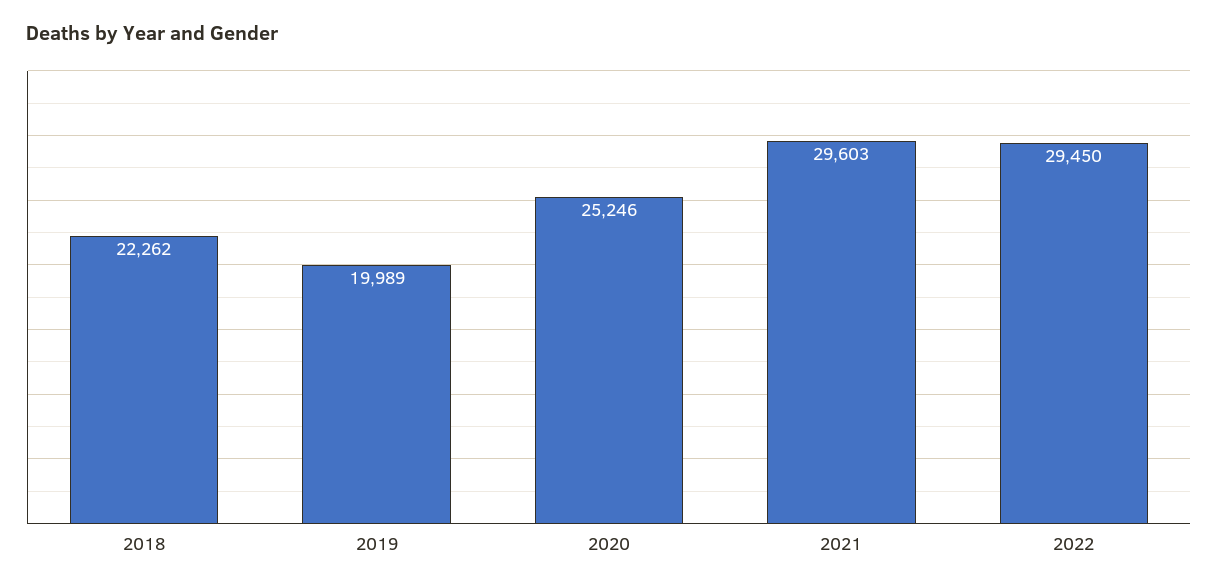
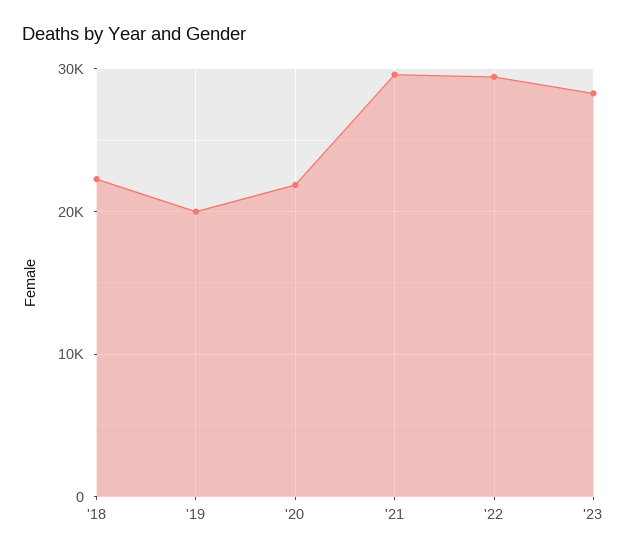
2020: 25246 -> 22000
'23: none -> 28000

